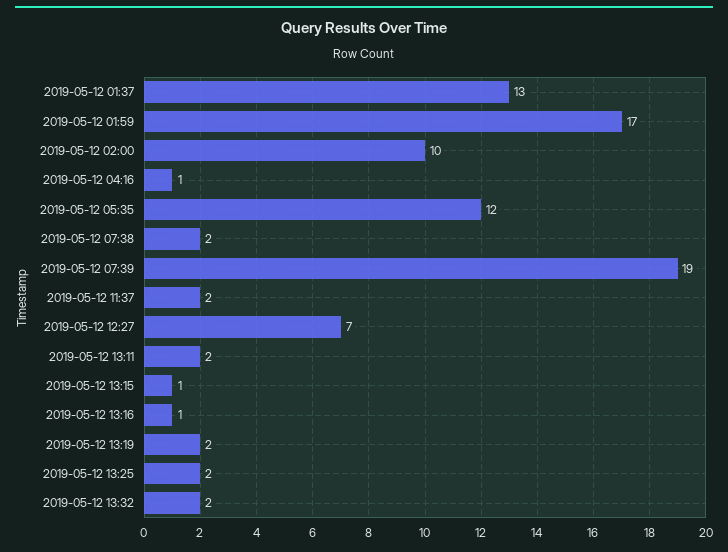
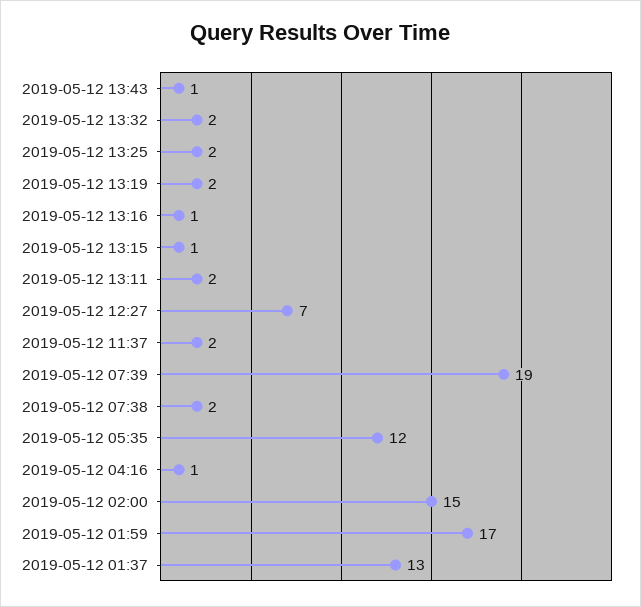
2019-05-12 02:00: 10 -> 15
2019-05-12 13:43: none -> 1

